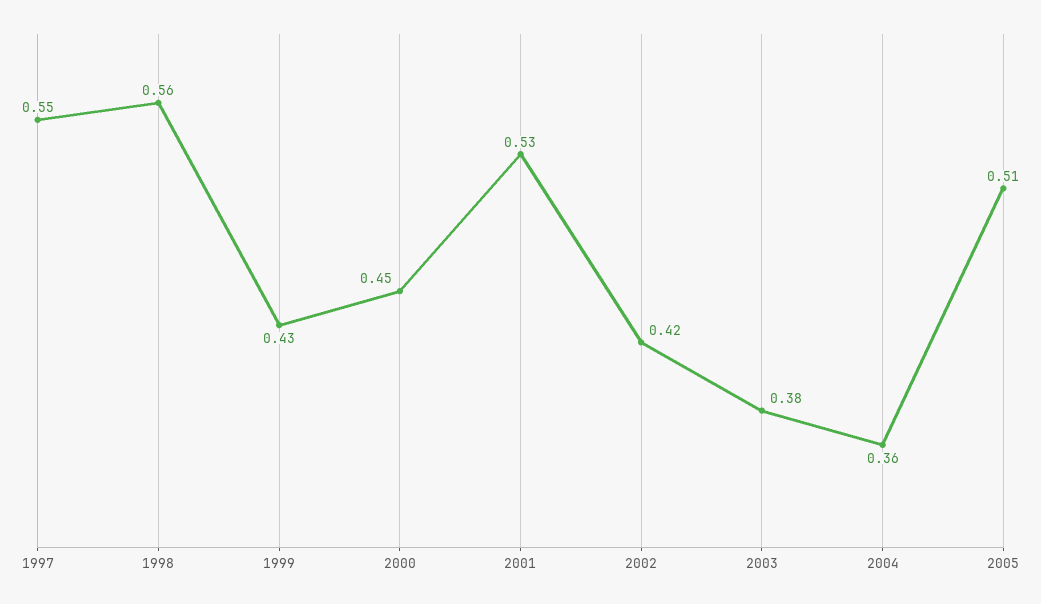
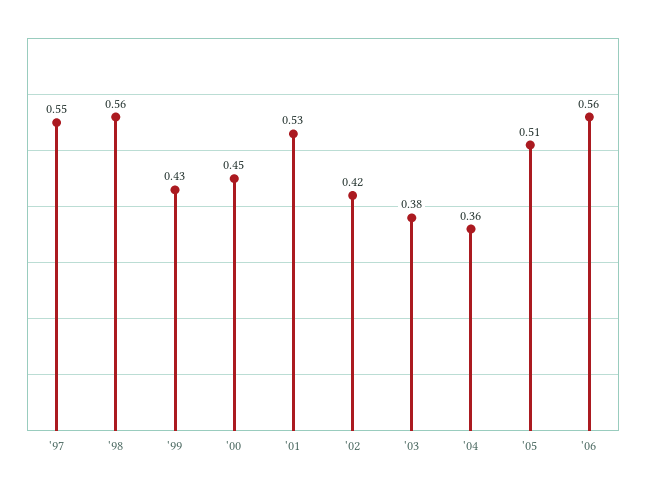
'06: none -> 0.56

